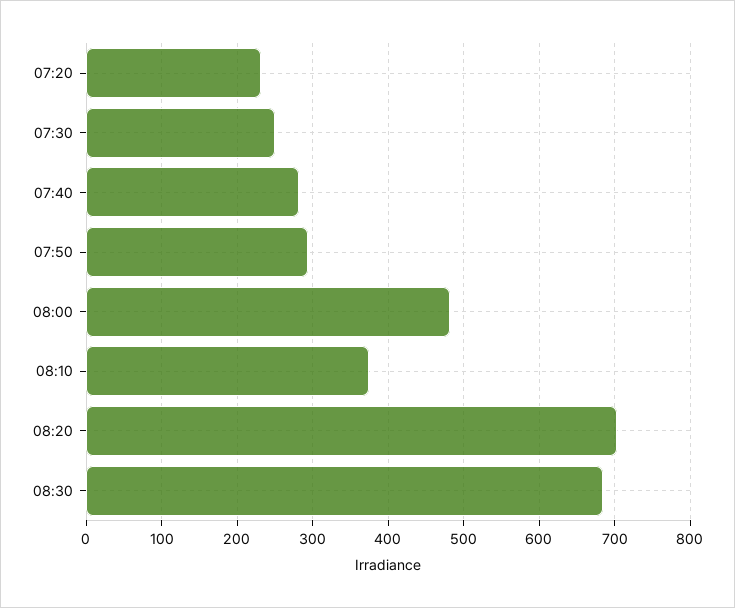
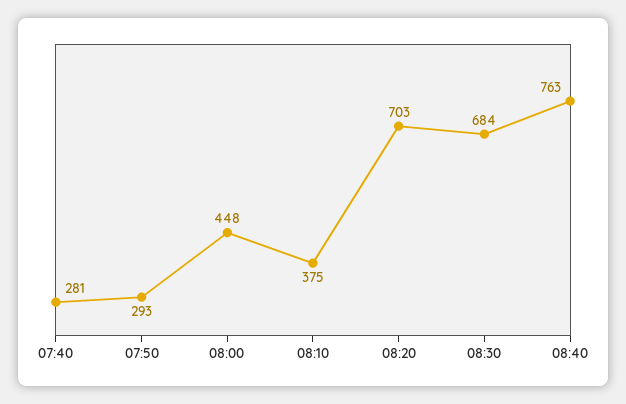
07:20: 230 -> none
07:30: 250 -> none
08:00: 480 -> 448
08:40: none -> 763

